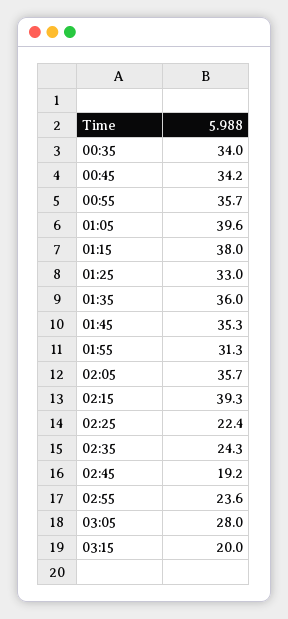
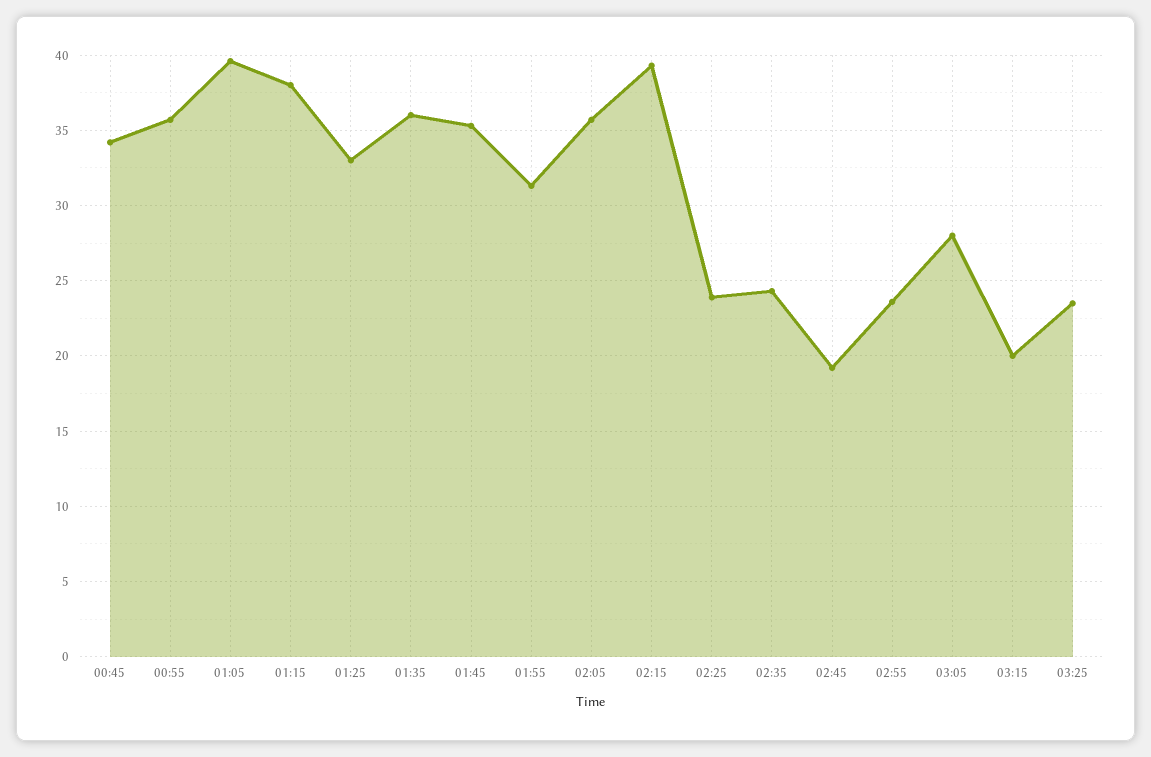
00:35: 34 -> none
02:25: 22.4 -> 24
03:25: none -> 23.5

